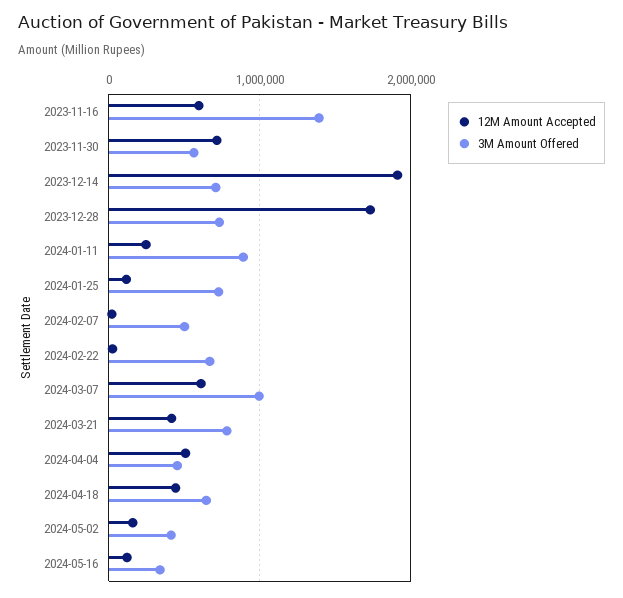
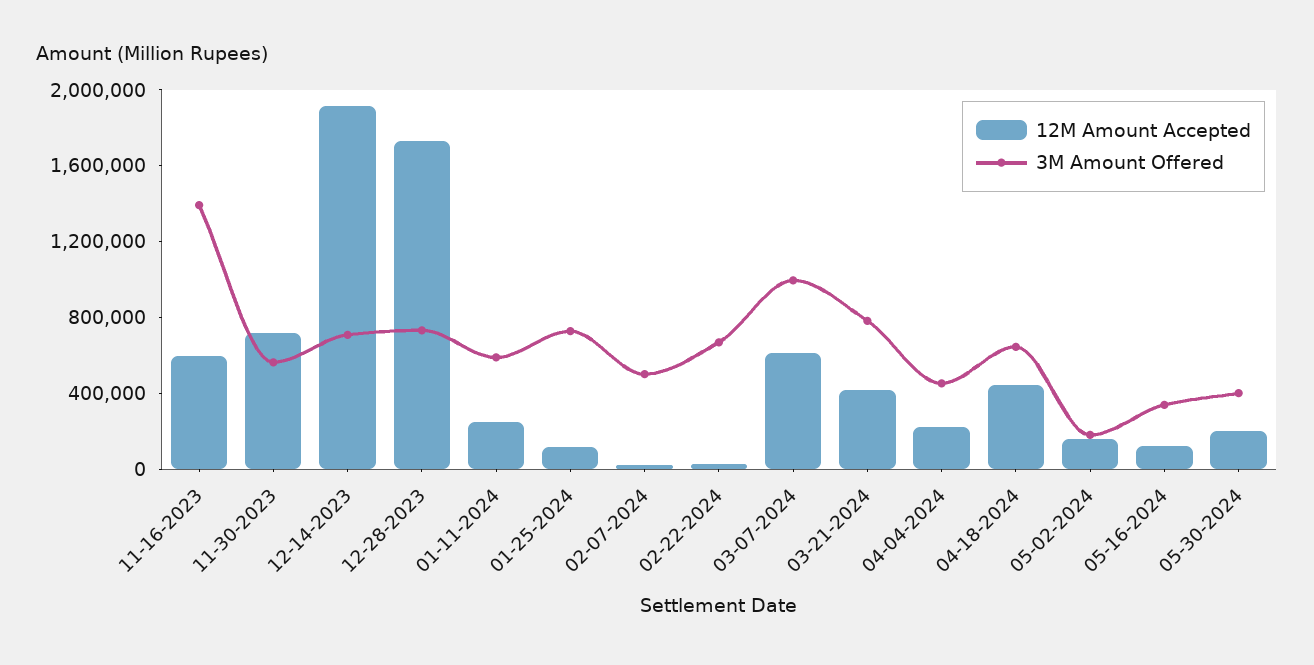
3M Amount Offered, 2024-01-11: 900000 -> 600000
12M Amount Accepted, 2024-04-04: 500000 -> 200000
3M Amount Offered, 2024-05-02: 400000 -> 200000
12M Amount Accepted, 05-30-2024: none -> 200000
3M Amount Offered, 05-30-2024: none -> 400000

